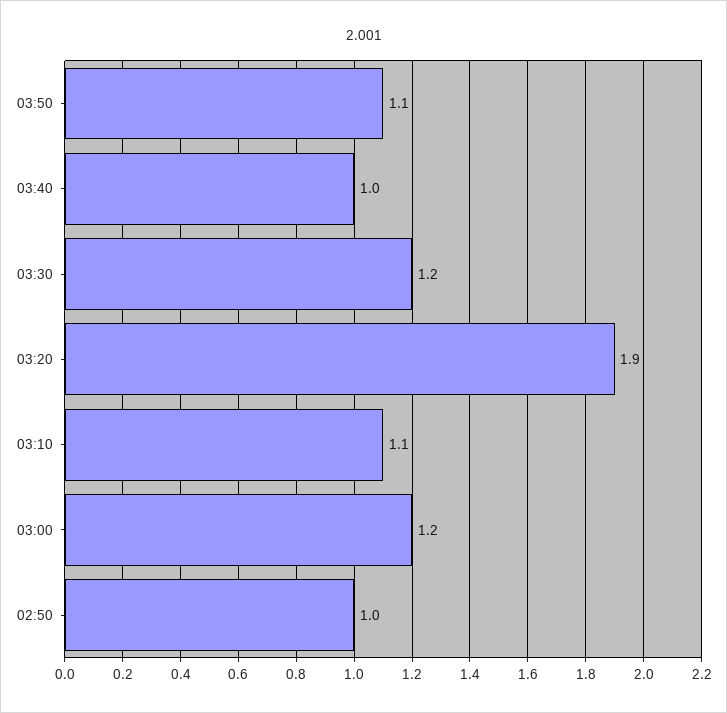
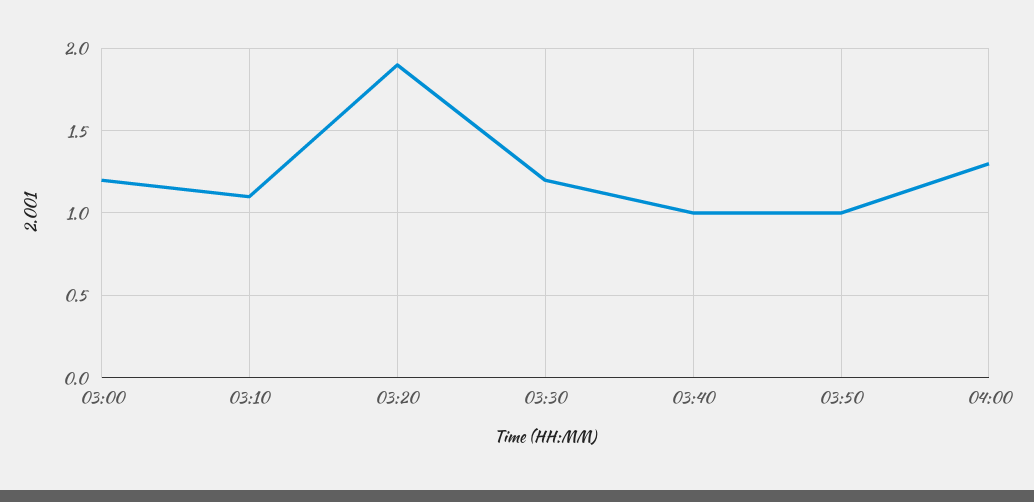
03:50: 1.1 -> 1
02:50: 1 -> none
04:00: none -> 1.3

